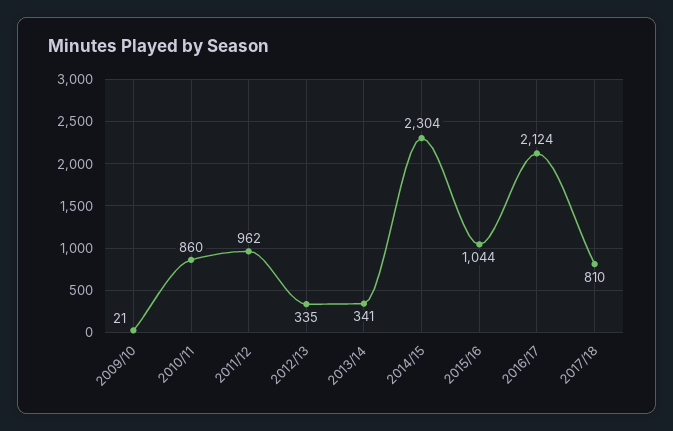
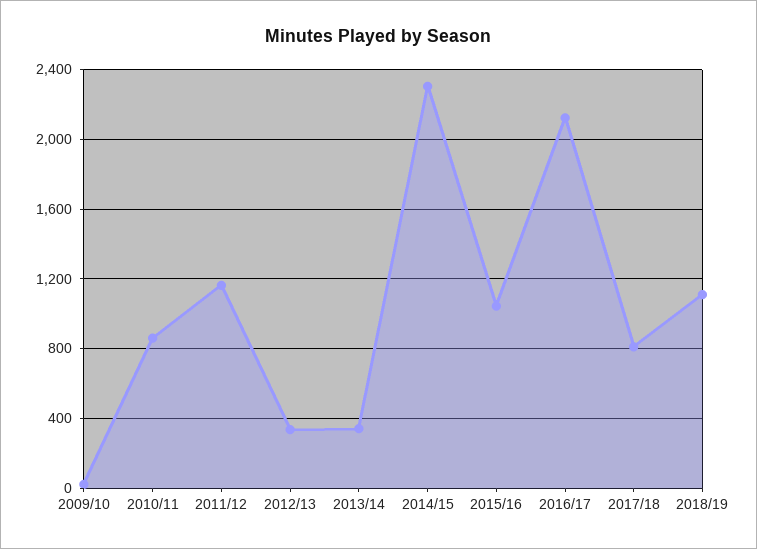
2011/12: 962 -> 1150
2018/19: none -> 1100

